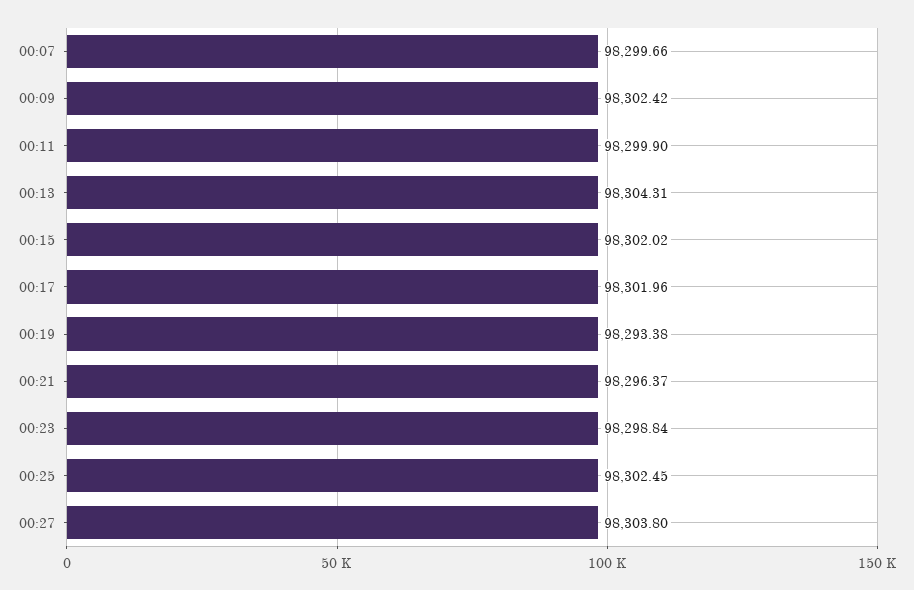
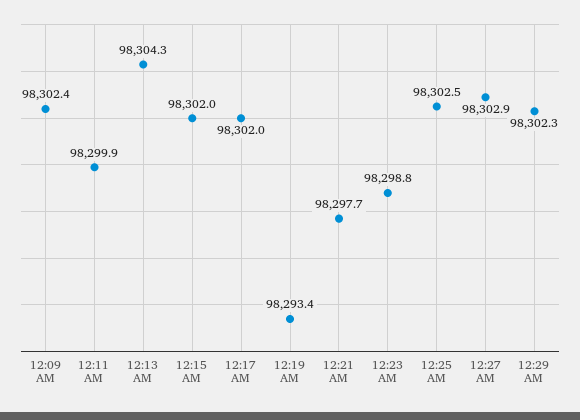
00:07: 98299.66 -> none
00:21: 98296.37 -> 98297.7
00:27: 98303.8 -> 98302.9
12:29 AM: none -> 98302.3

